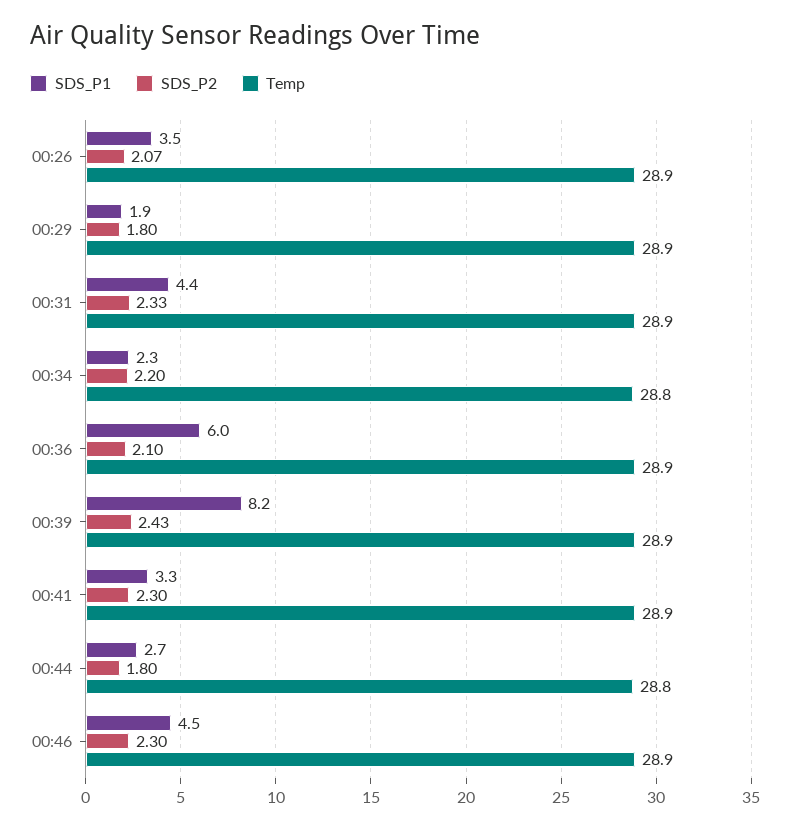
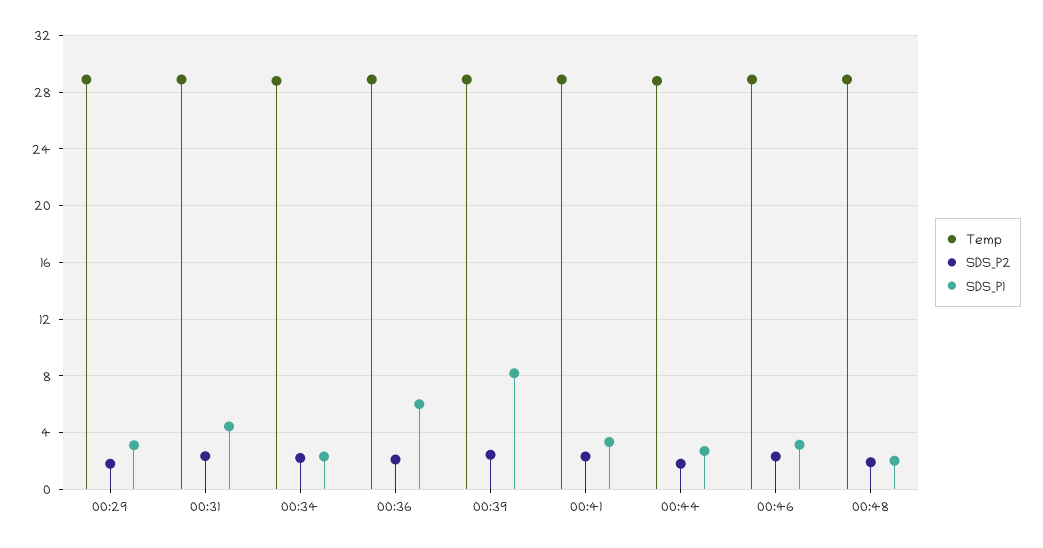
SDS_P1, 00:26: 3.5 -> none
SDS_P2, 00:26: 2.07 -> none
Temp, 00:26: 28.9 -> none
SDS_P1, 00:29: 1.9 -> 3
SDS_P1, 00:46: 4.5 -> 3
Temp, 00:48: none -> 29
SDS_P2, 00:48: none -> 2
SDS_P1, 00:48: none -> 2

